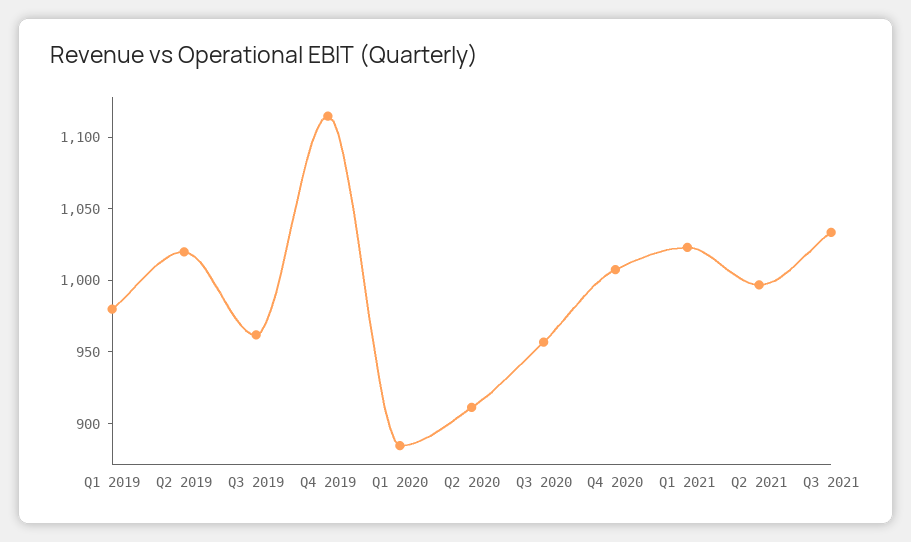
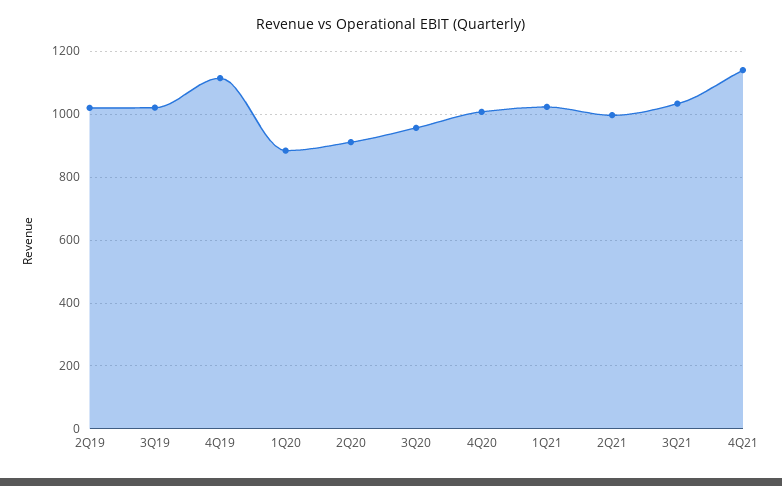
Q1 2019: 980 -> none
Q3 2019: 960 -> 1020
4Q21: none -> 1140

